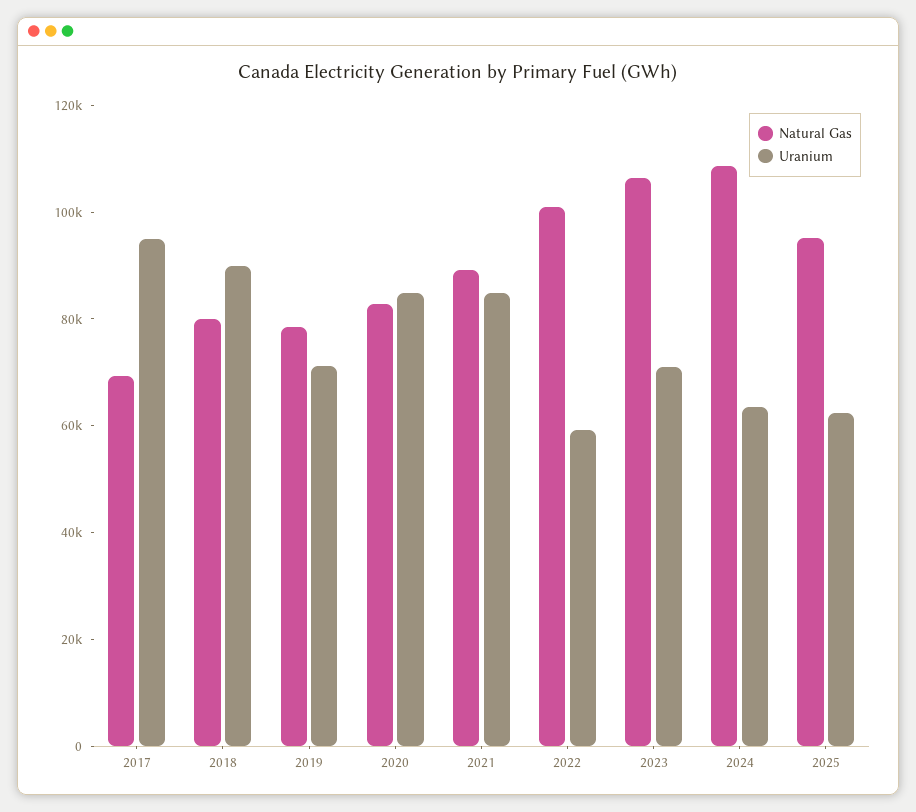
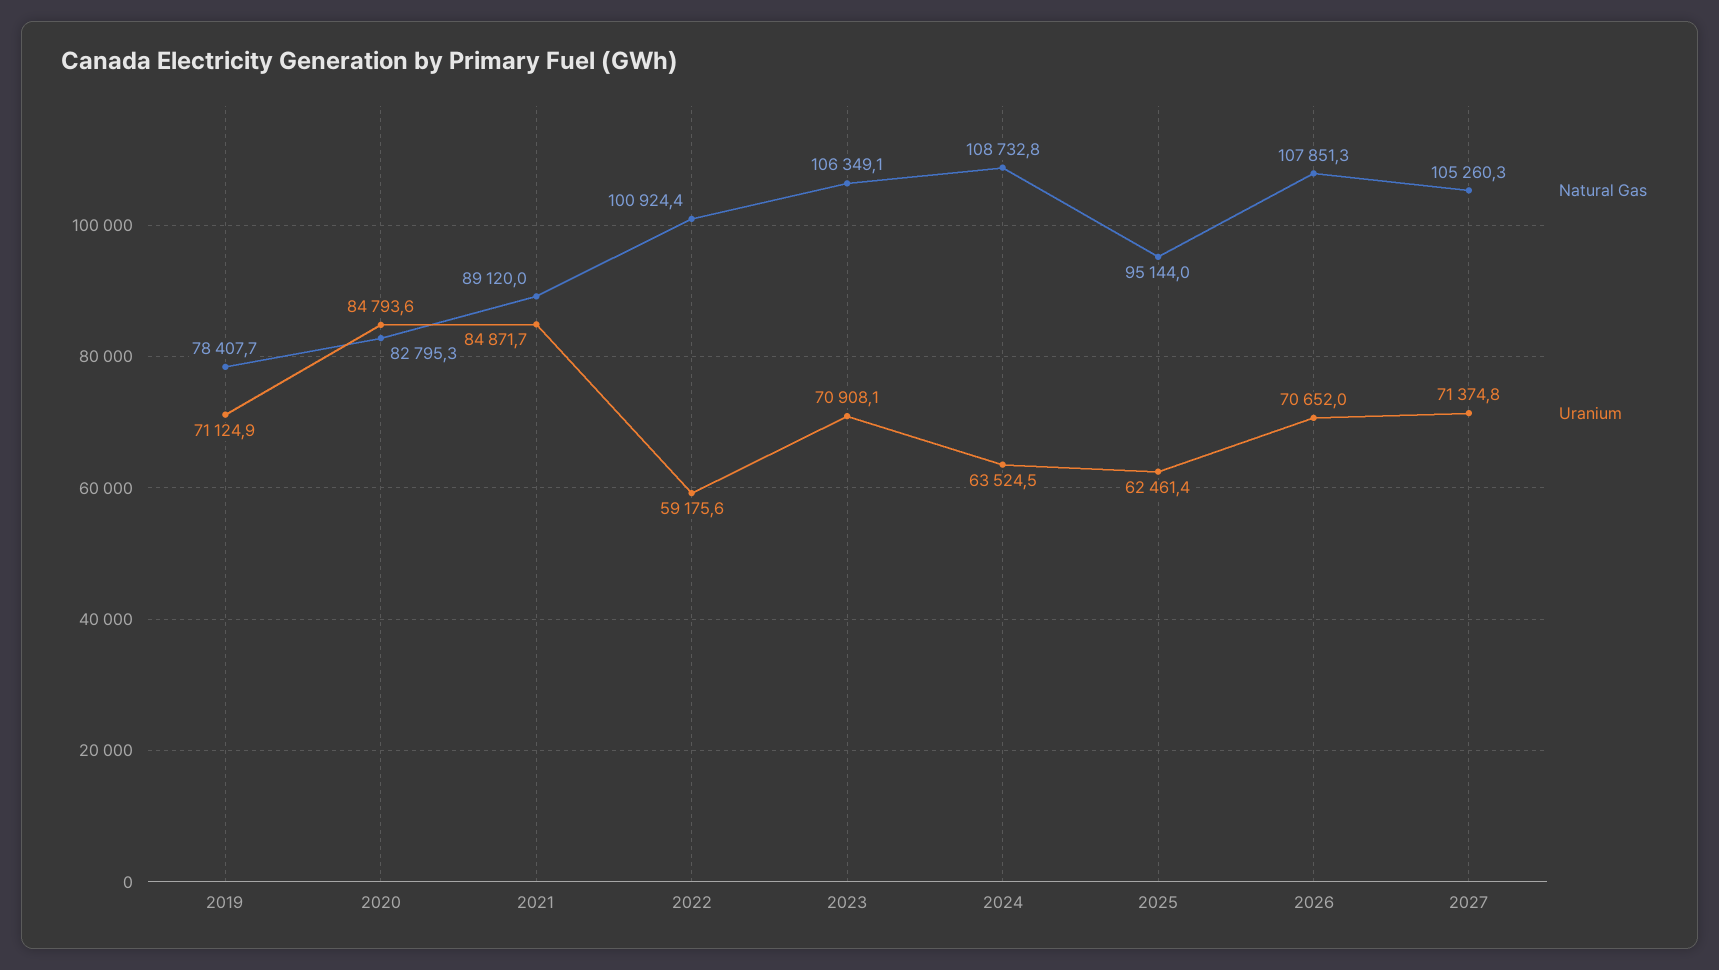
Natural Gas, 2017: 70000 -> none
Uranium, 2017: 95000 -> none
Natural Gas, 2018: 80000 -> none
Uranium, 2018: 90000 -> none
Natural Gas, 2026: none -> 107851.3
Uranium, 2026: none -> 70652
Natural Gas, 2027: none -> 105260.3
Uranium, 2027: none -> 71374.8

